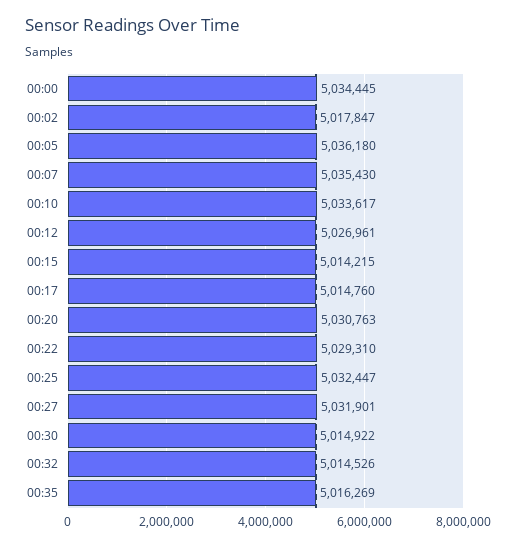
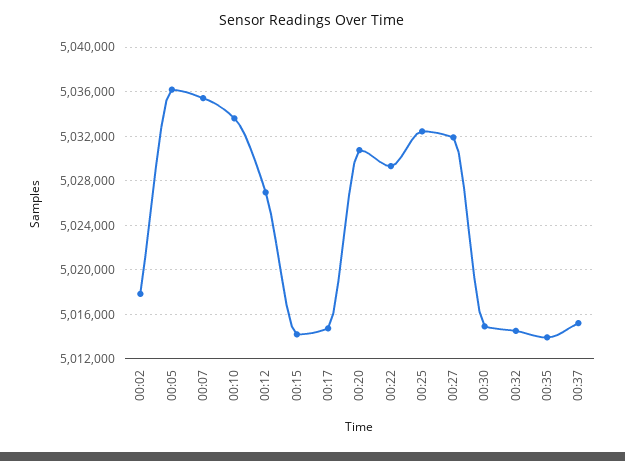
00:00: 5034445 -> none
00:35: 5016269 -> 5014000
00:37: none -> 5015000

